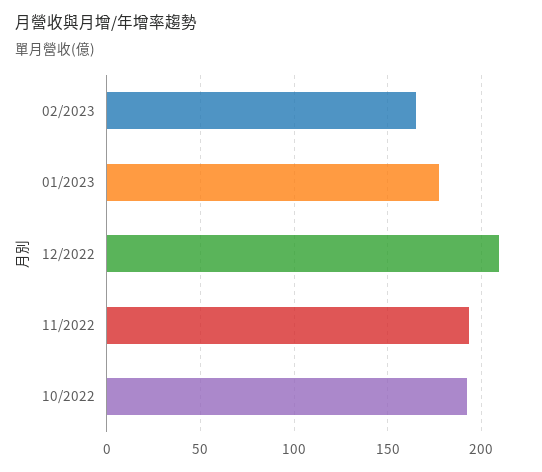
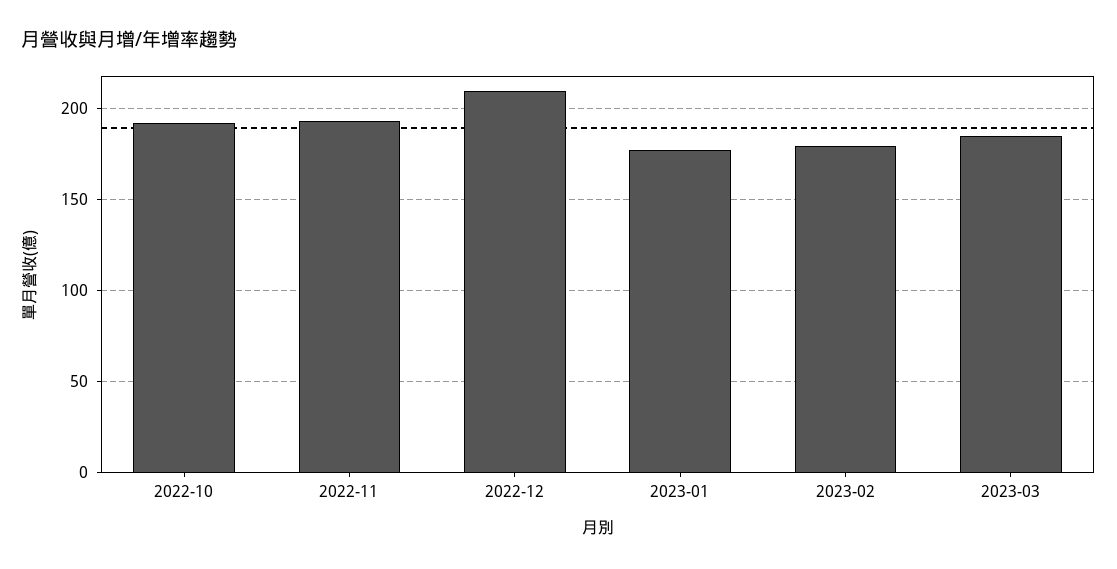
02/2023: 165 -> 180
2023-03: none -> 185

